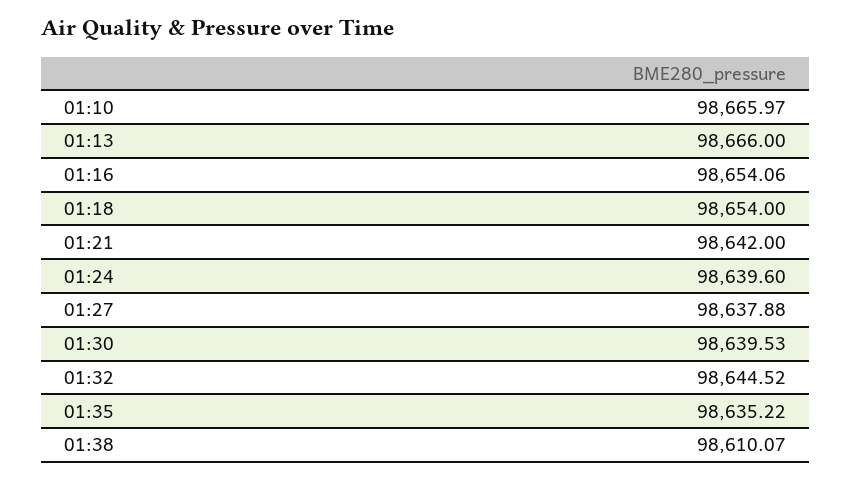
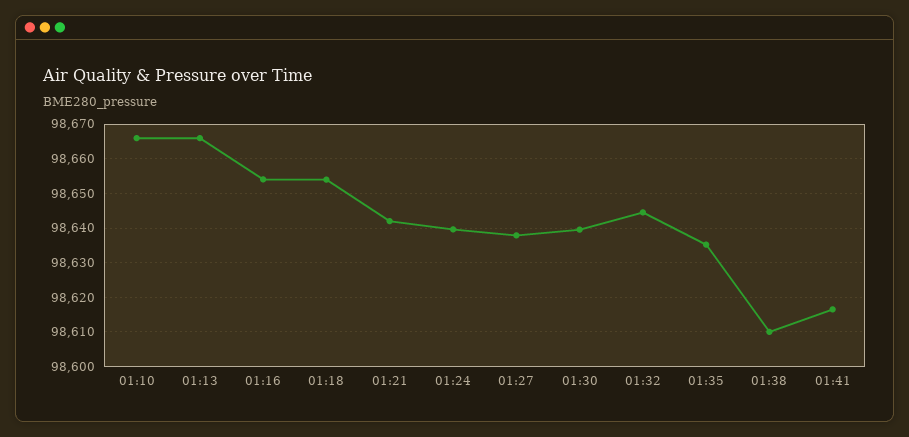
01:41: none -> 98616

